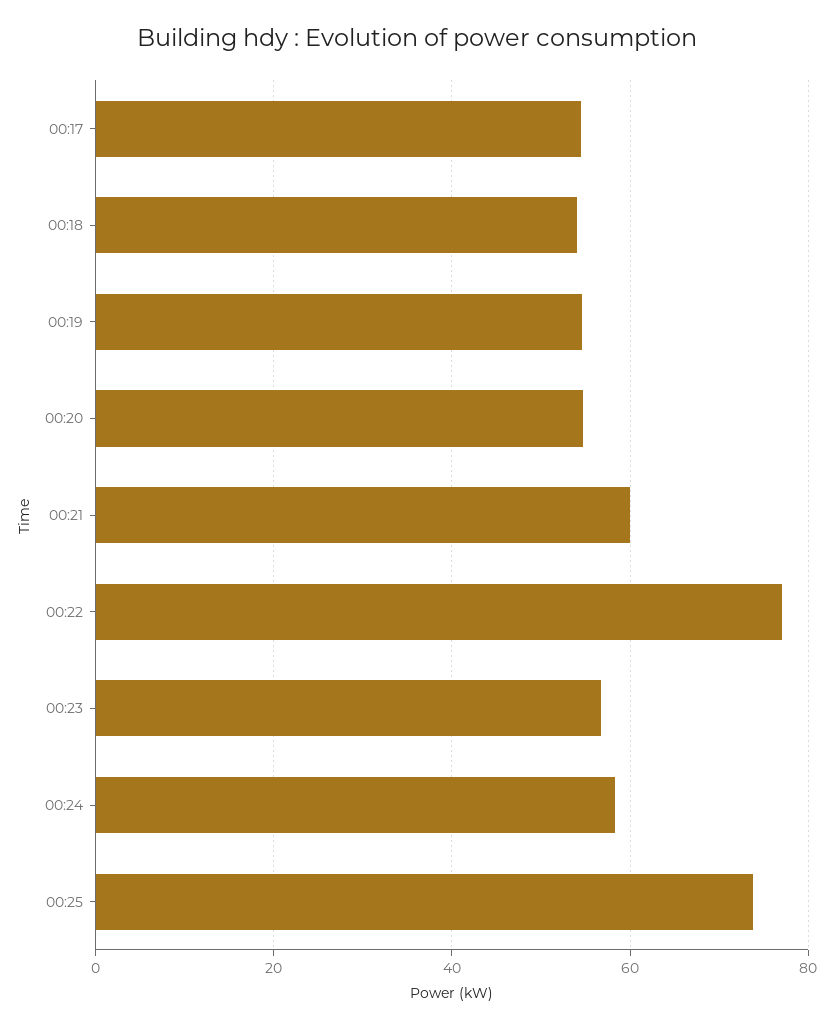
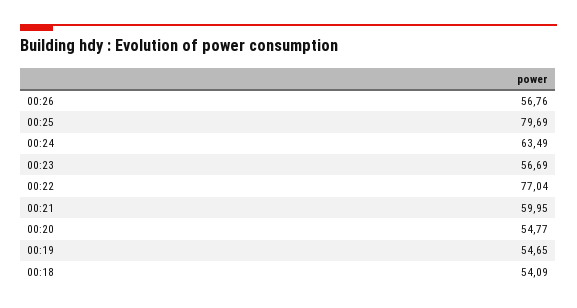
00:17: 54 -> none
00:24: 58 -> 63.49
00:25: 74 -> 79.69
00:26: none -> 56.76

